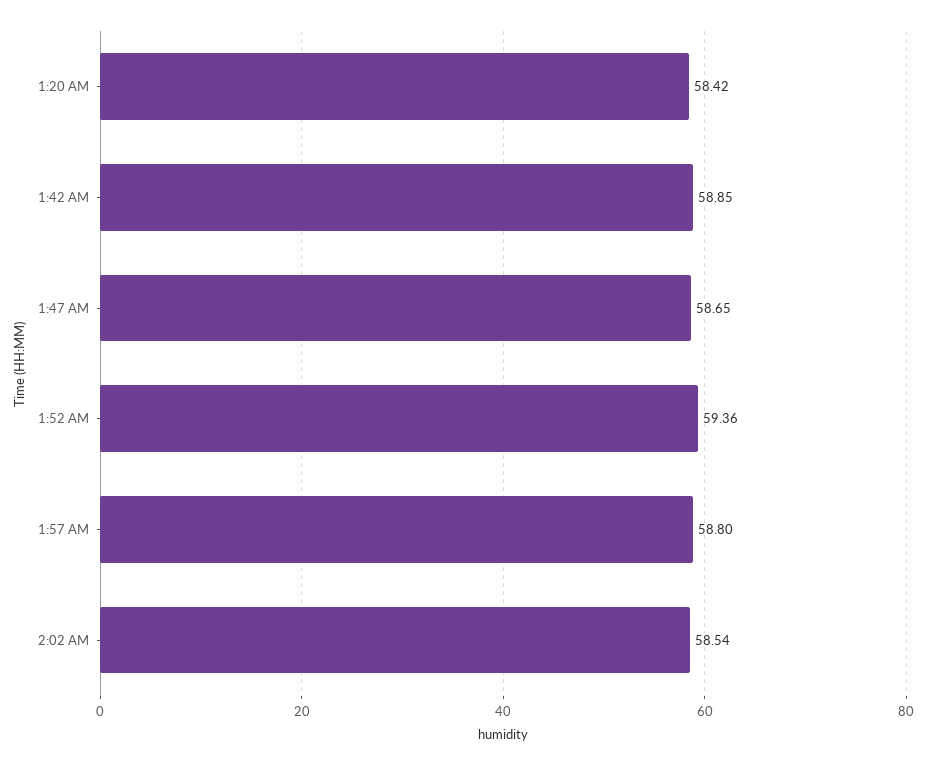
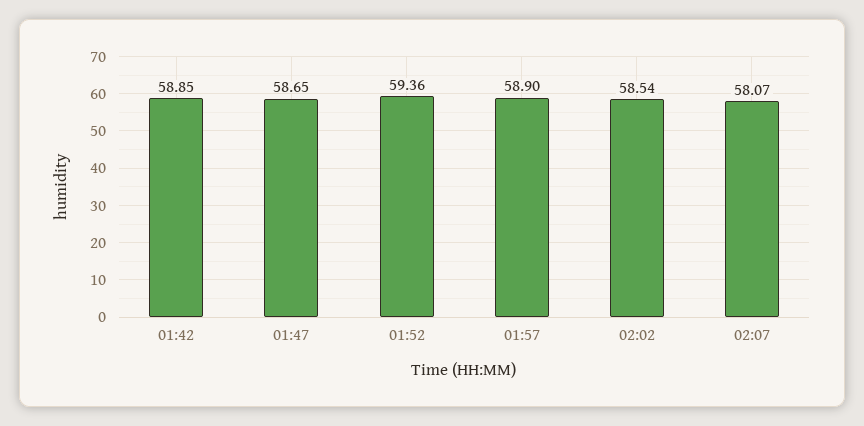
1:20 AM: 58.42 -> none
1:57 AM: 58.8 -> 58.9
02:07: none -> 58.07

